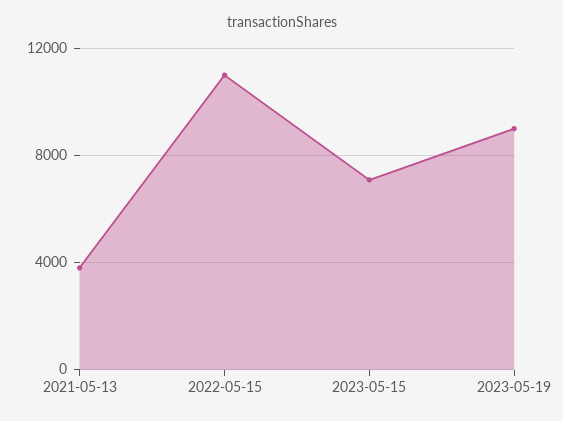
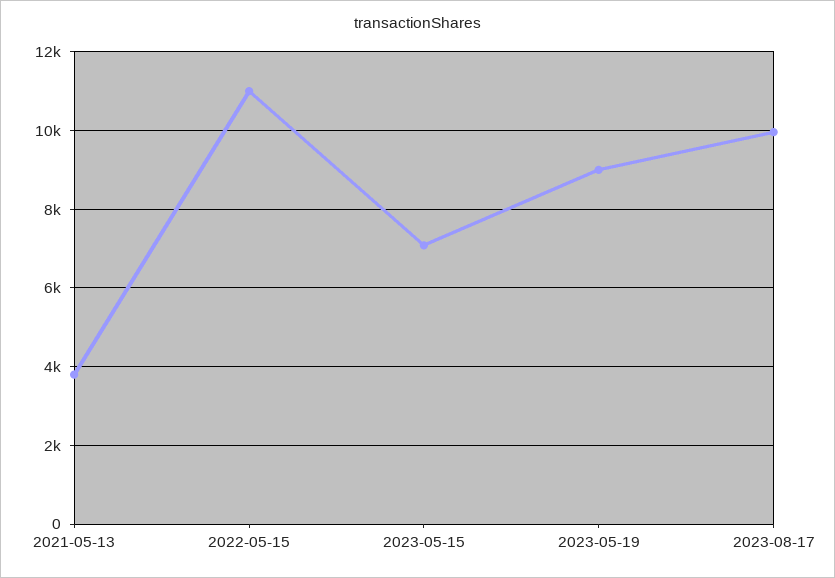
2023-08-17: none -> 10000

